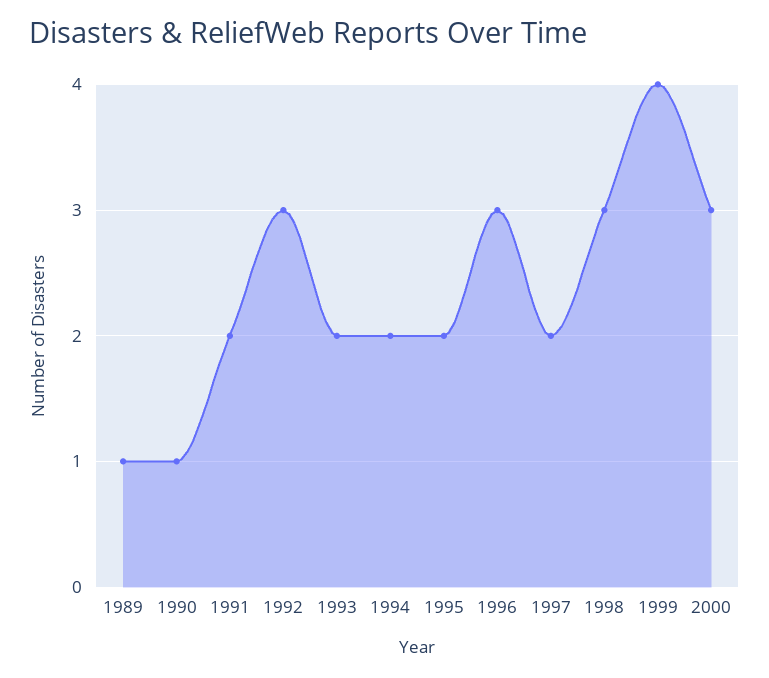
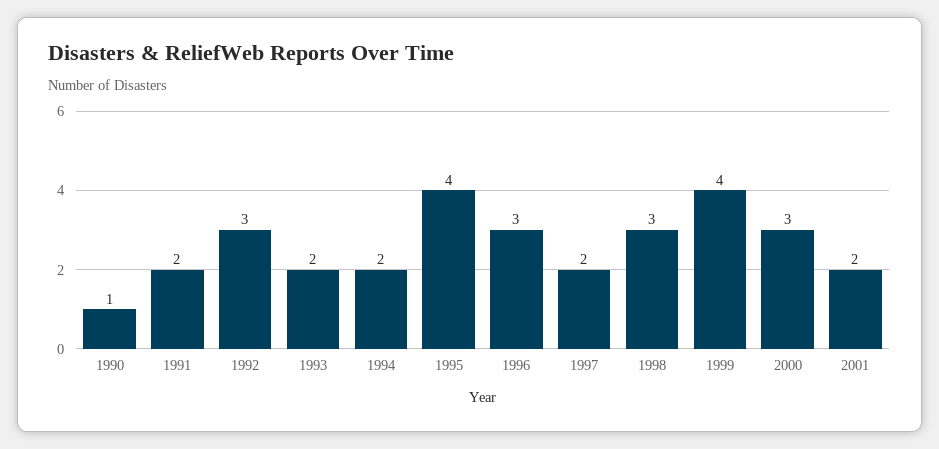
1989: 1 -> none
1995: 2 -> 4
2001: none -> 2

